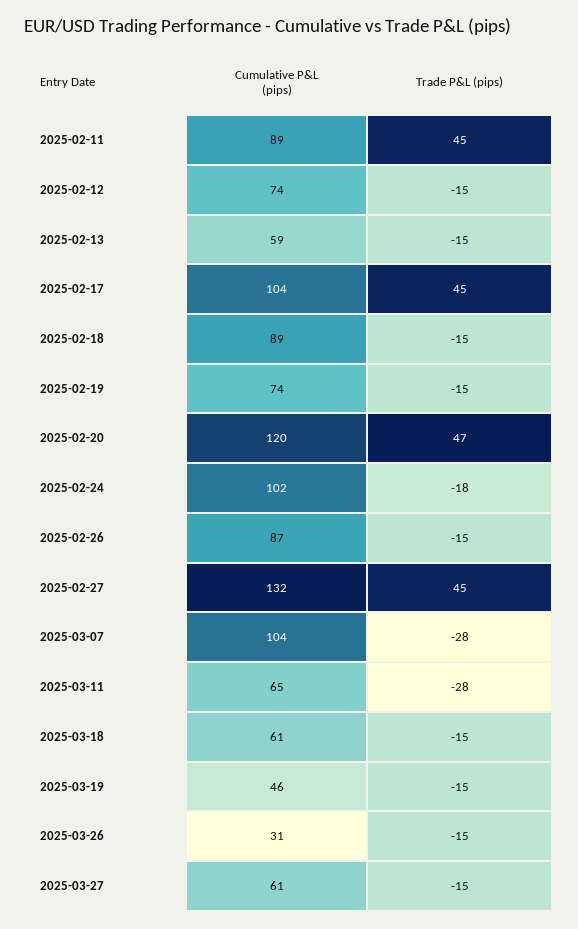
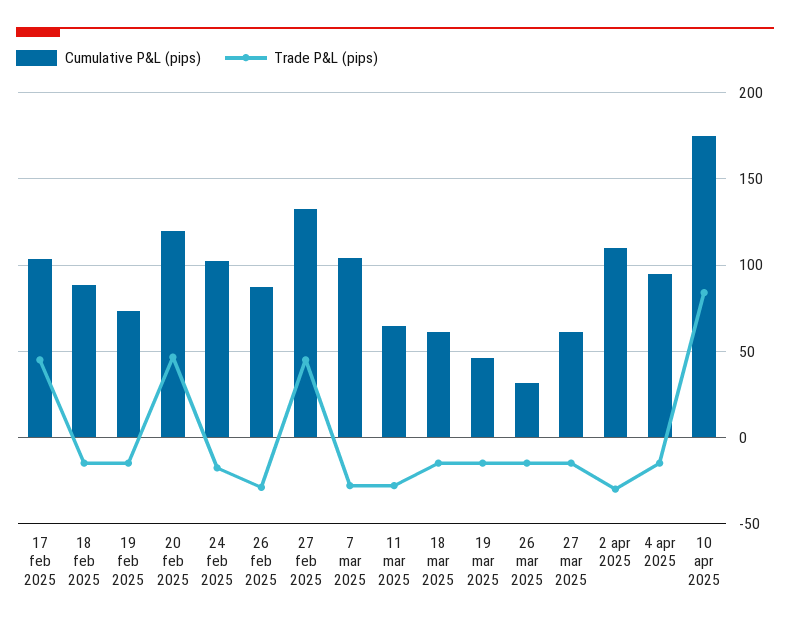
Cumulative P&L (pips), 2025-02-11: 89 -> none
Trade P&L (pips), 2025-02-11: 45 -> none
Cumulative P&L (pips), 2025-02-12: 74 -> none
Trade P&L (pips), 2025-02-12: -15 -> none
Cumulative P&L (pips), 2025-02-13: 59 -> none
Trade P&L (pips), 2025-02-13: -15 -> none
Trade P&L (pips), 2025-02-26: -15 -> -30
Cumulative P&L (pips), 2 apr 2025: none -> 110
Trade P&L (pips), 2 apr 2025: none -> -30
Cumulative P&L (pips), 4 apr 2025: none -> 95
Trade P&L (pips), 4 apr 2025: none -> -15
Cumulative P&L (pips), 10 apr 2025: none -> 175
Trade P&L (pips), 10 apr 2025: none -> 85

